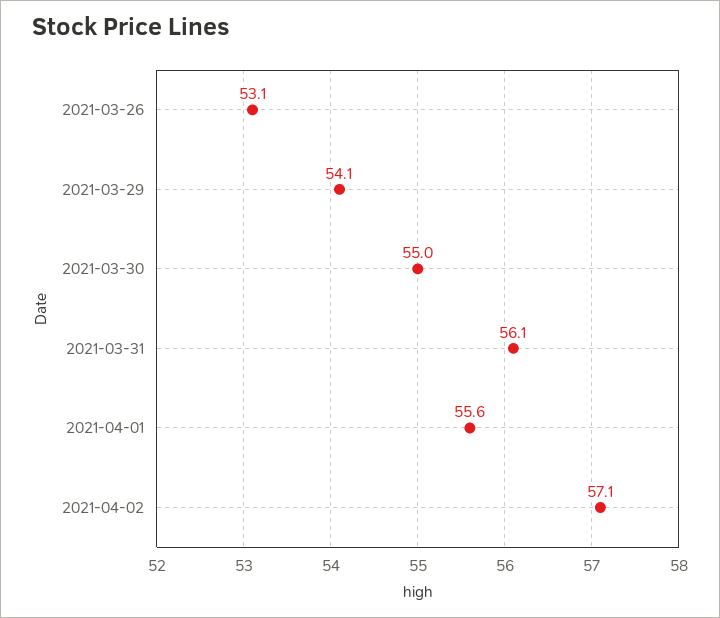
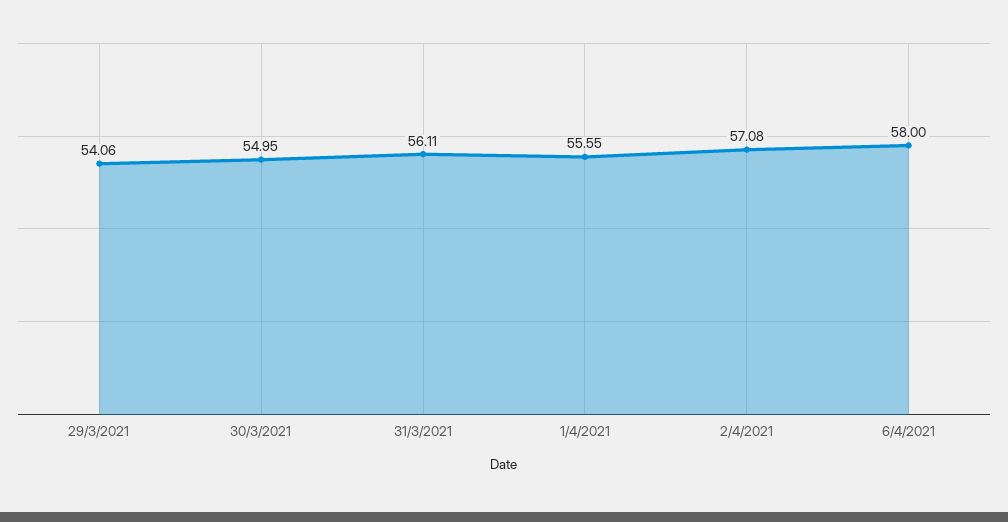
2021-03-26: 53.1 -> none
6/4/2021: none -> 58

